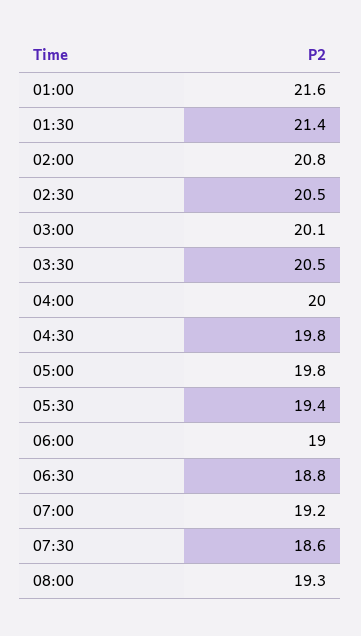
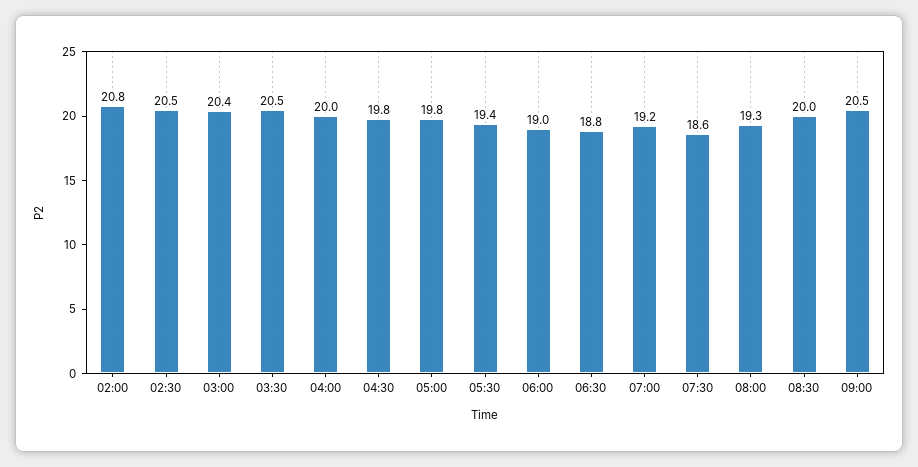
01:00: 21.6 -> none
01:30: 21.4 -> none
03:00: 20.1 -> 20.4
08:30: none -> 20
09:00: none -> 20.5

